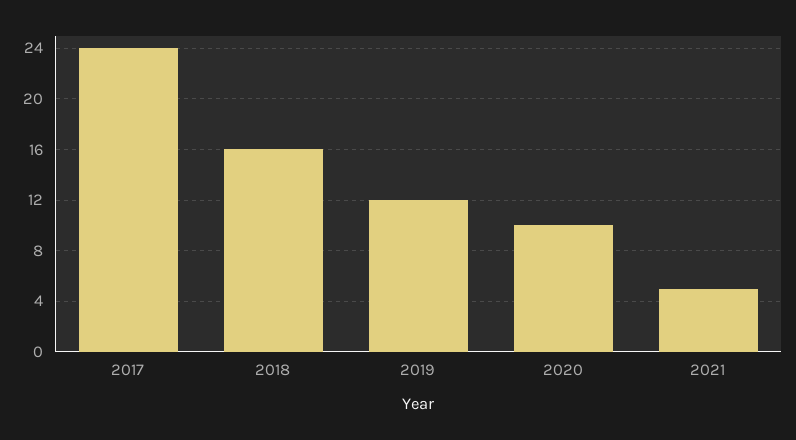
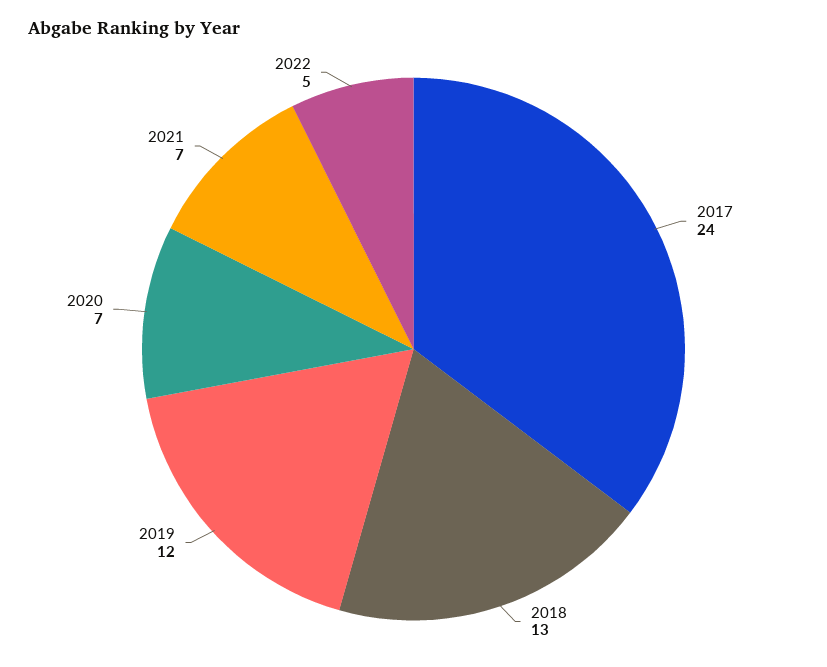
2018: 16 -> 13
2020: 10 -> 7
2021: 5 -> 7
2022: none -> 5

